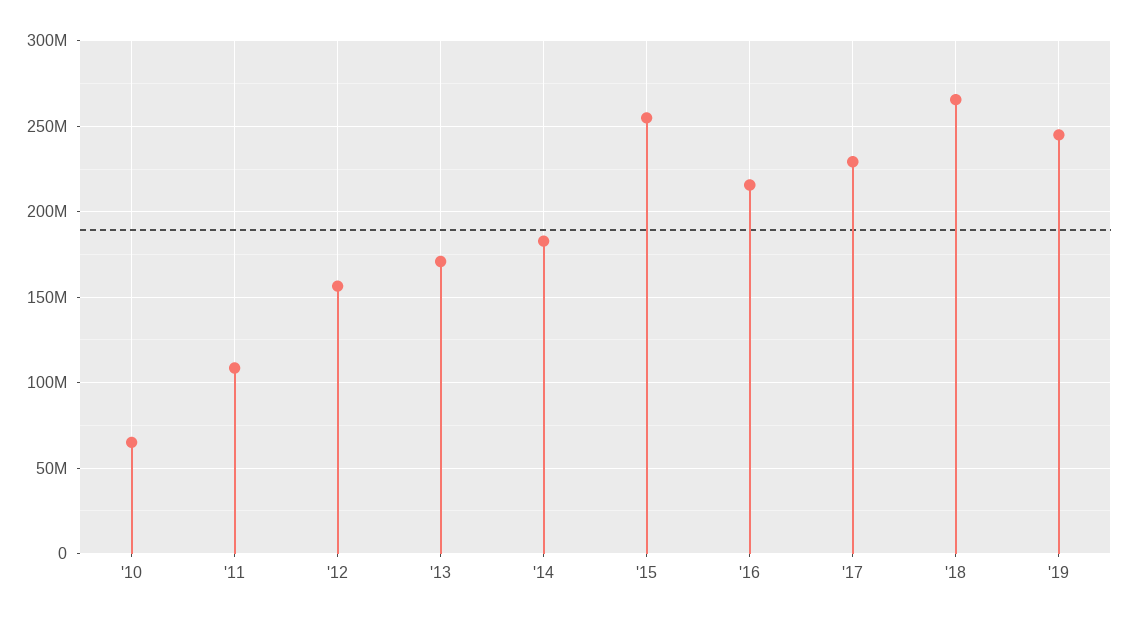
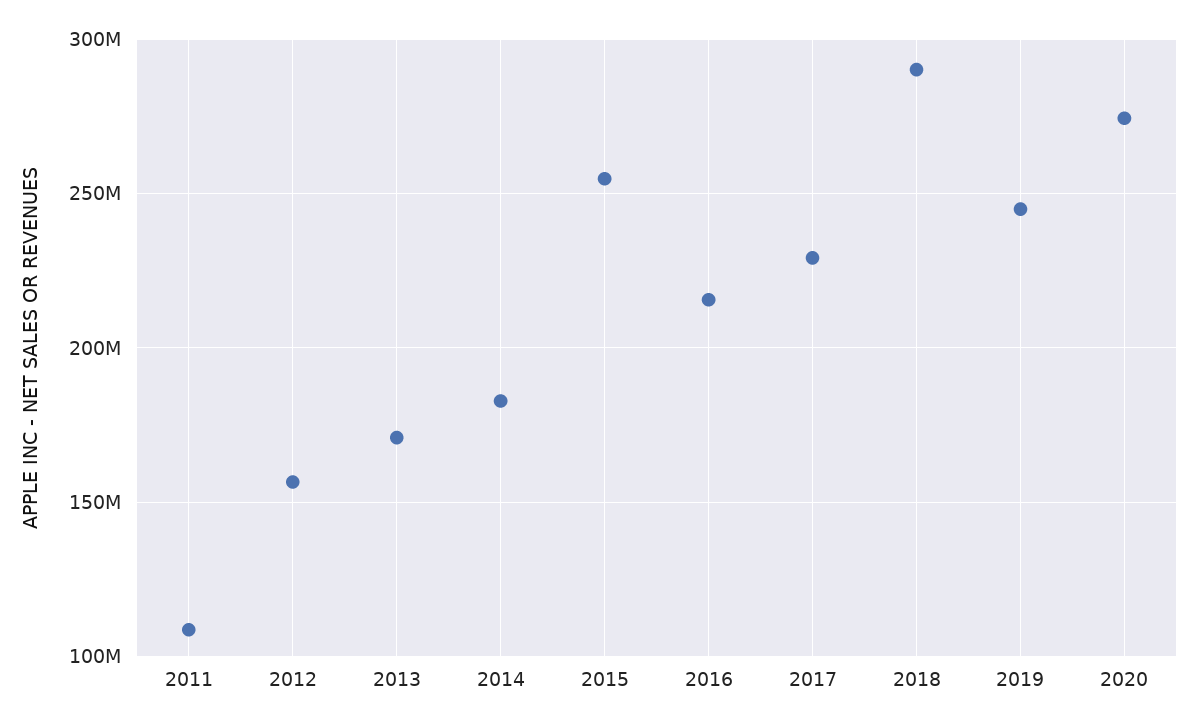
'10: 65000000 -> none
'18: 265000000 -> 290000000
2020: none -> 275000000

